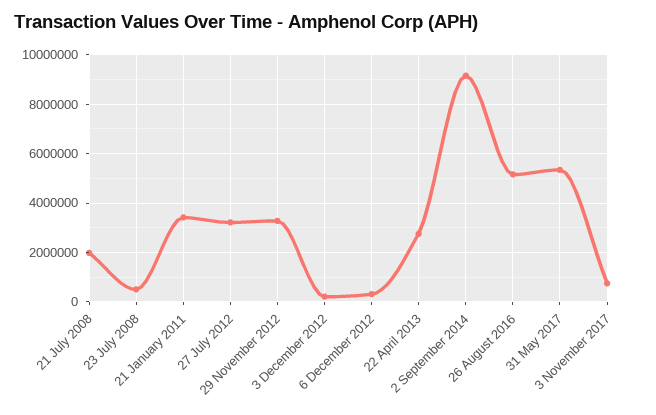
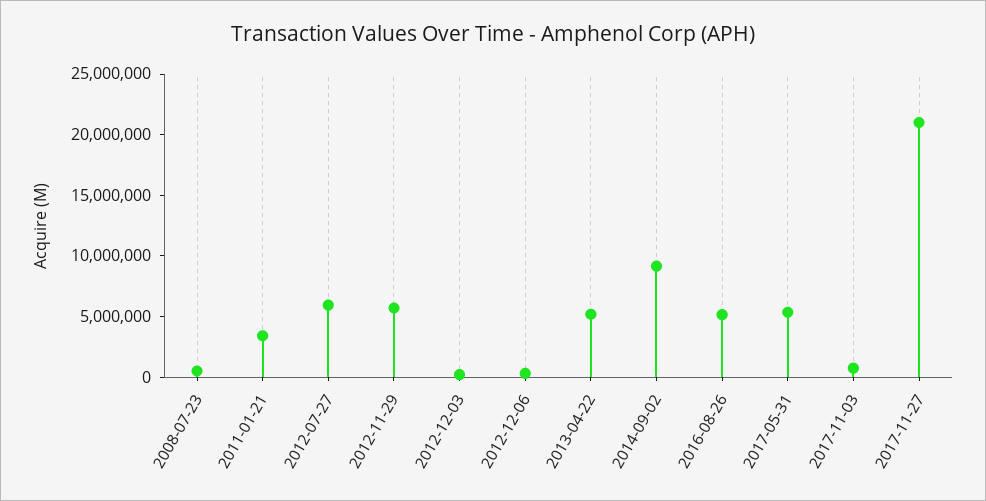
21 July 2008: 2000000 -> none
27 July 2012: 3250000 -> 6000000
29 November 2012: 3250000 -> 6000000
22 April 2013: 2750000 -> 5000000
2017-11-27: none -> 21000000

